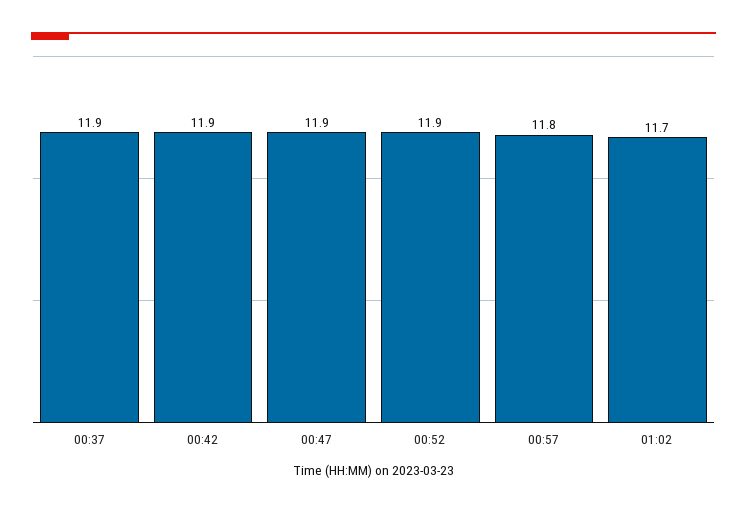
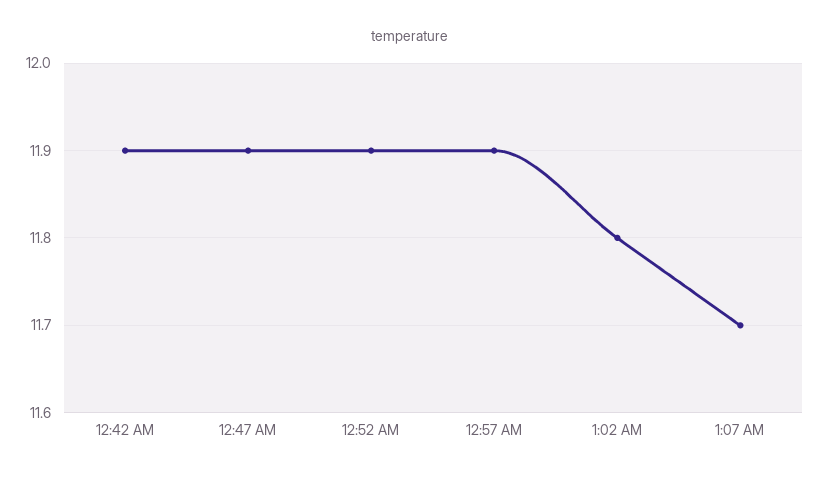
00:37: 11.9 -> none
00:57: 11.8 -> 11.9
01:02: 11.7 -> 11.8
1:07 AM: none -> 11.7

